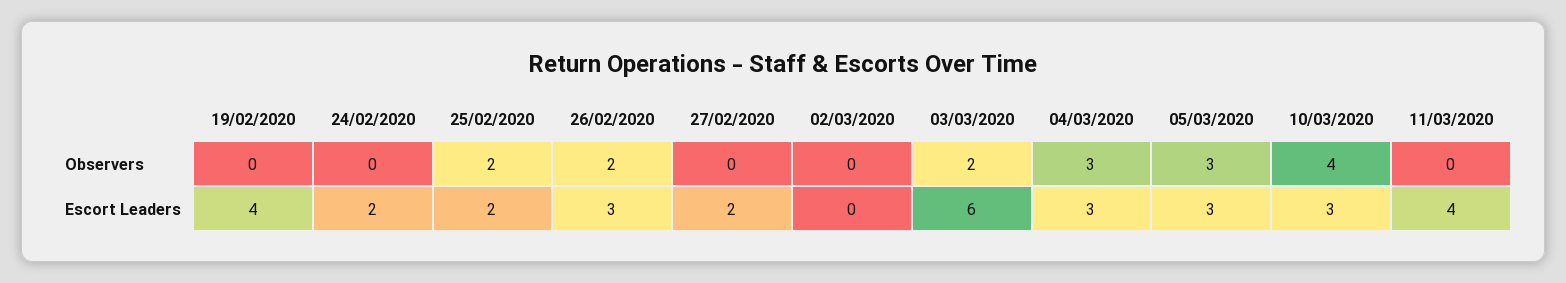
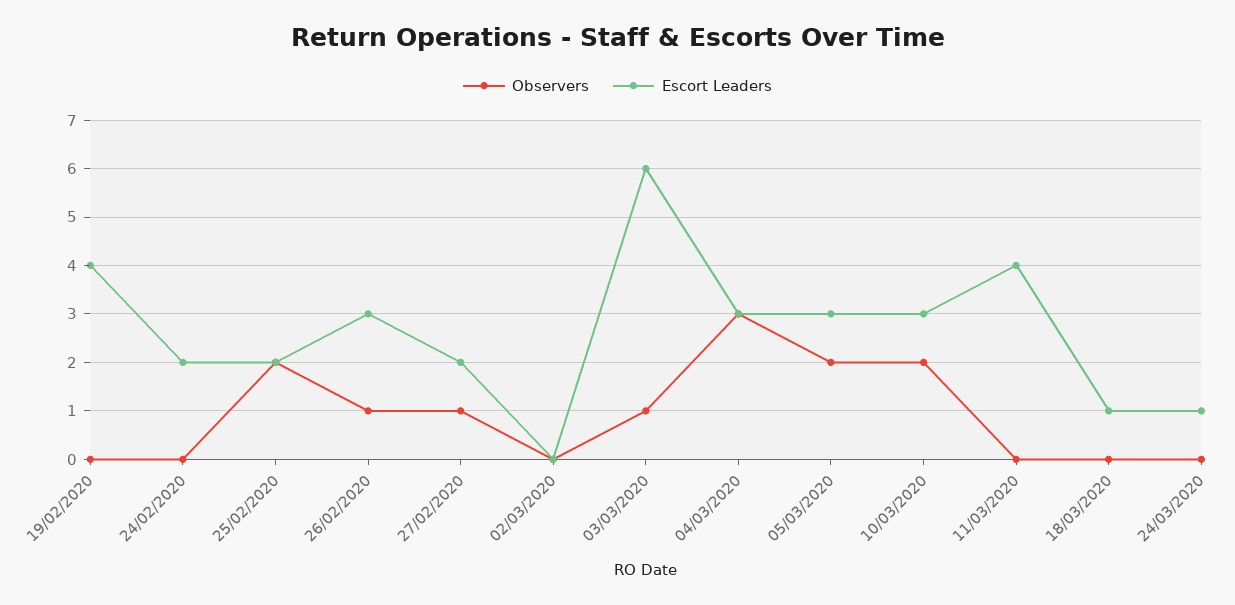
Observers, 26/02/2020: 2 -> 1
Observers, 27/02/2020: 0 -> 1
Observers, 03/03/2020: 2 -> 1
Observers, 05/03/2020: 3 -> 2
Observers, 10/03/2020: 4 -> 2
Observers, 18/03/2020: none -> 0
Escort Leaders, 18/03/2020: none -> 1
Observers, 24/03/2020: none -> 0
Escort Leaders, 24/03/2020: none -> 1

